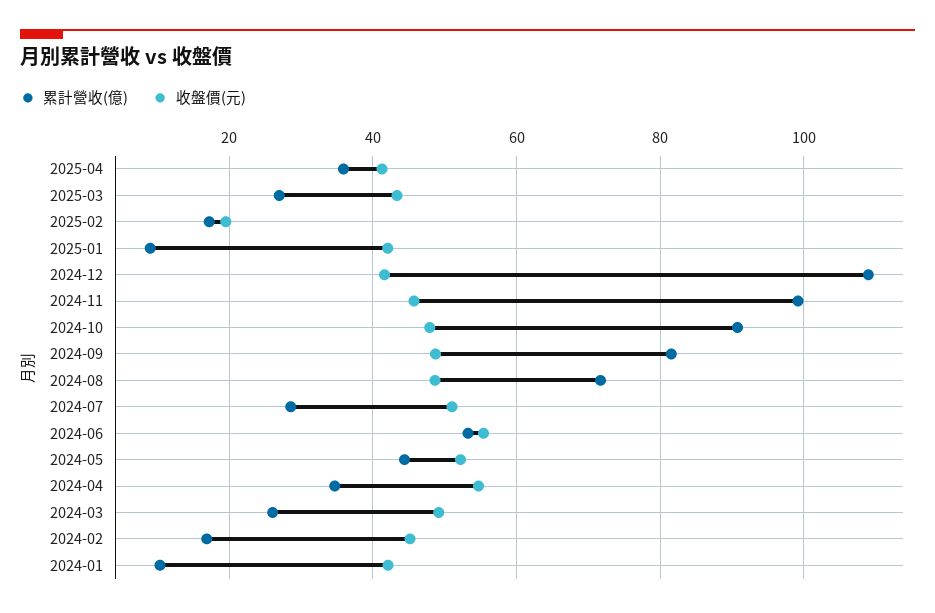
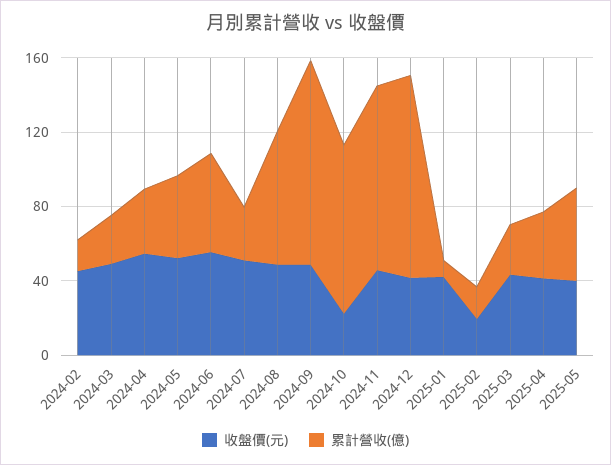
收盤價(元), 2024-10: 48 -> 20
累計營收(億), 2024-09: 82 -> 110
累計營收(億), 2024-01: 10 -> none
收盤價(元), 2024-01: 42 -> none
收盤價(元), 2025-05: none -> 40
累計營收(億), 2025-05: none -> 50

